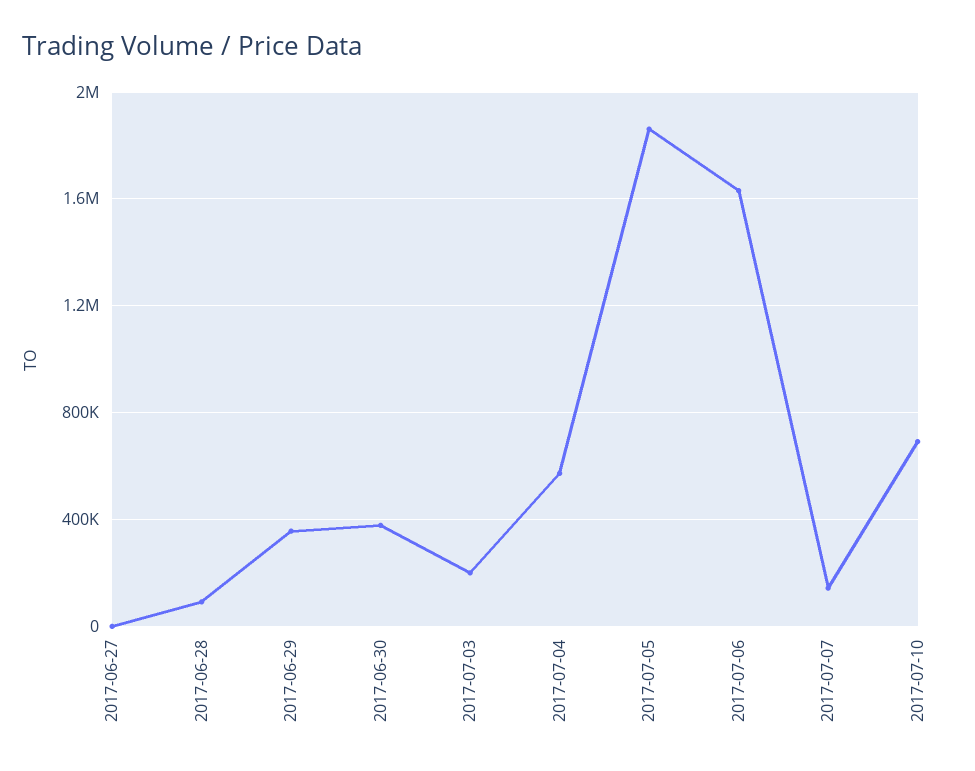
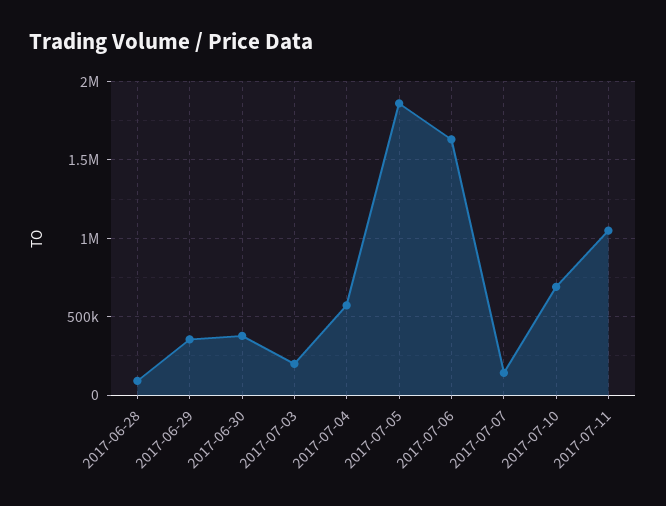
2017-06-27: 0 -> none
2017-07-11: none -> 1050000

